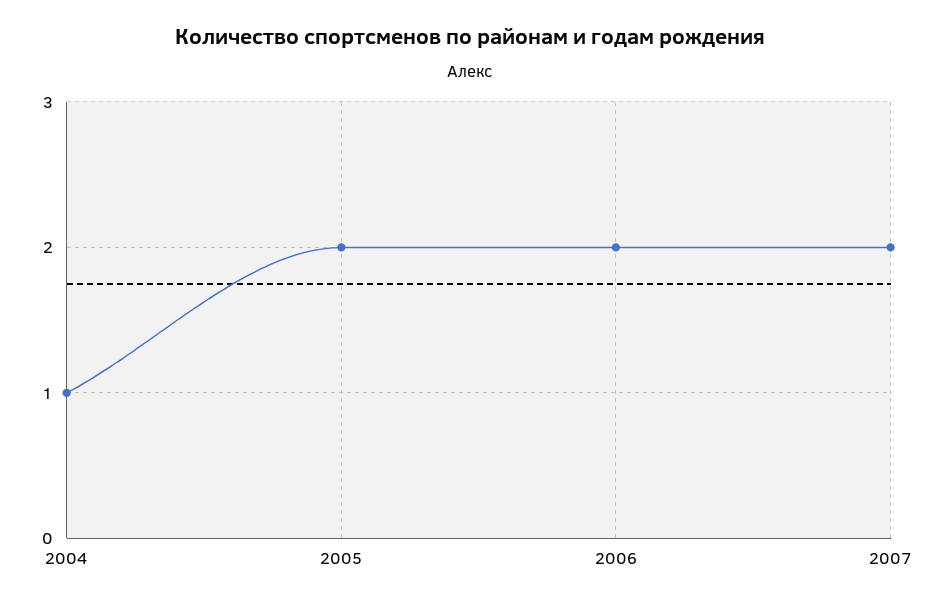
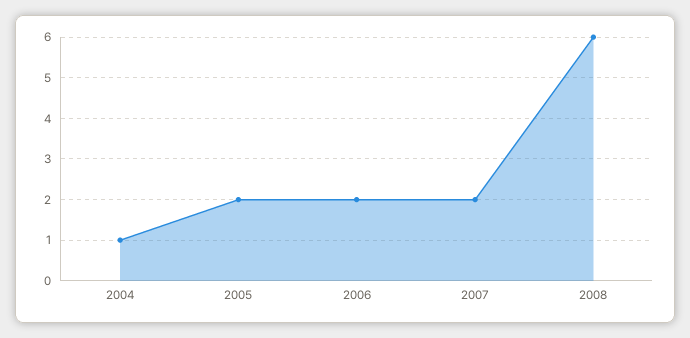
2008: none -> 6

